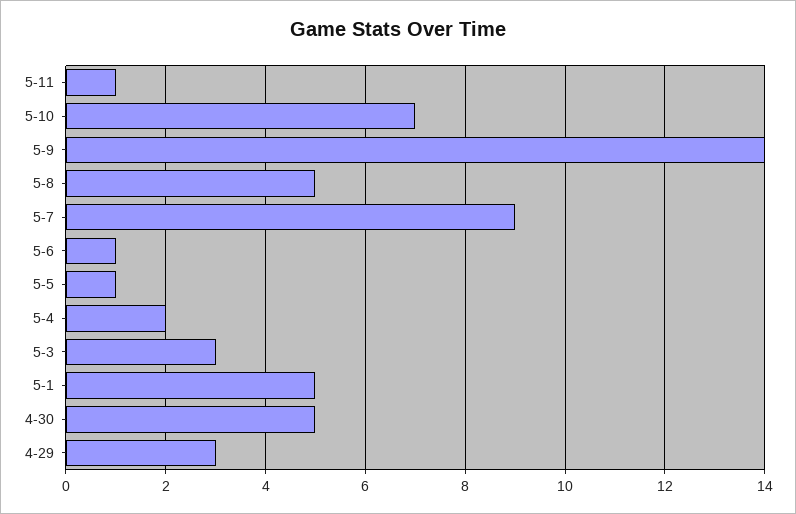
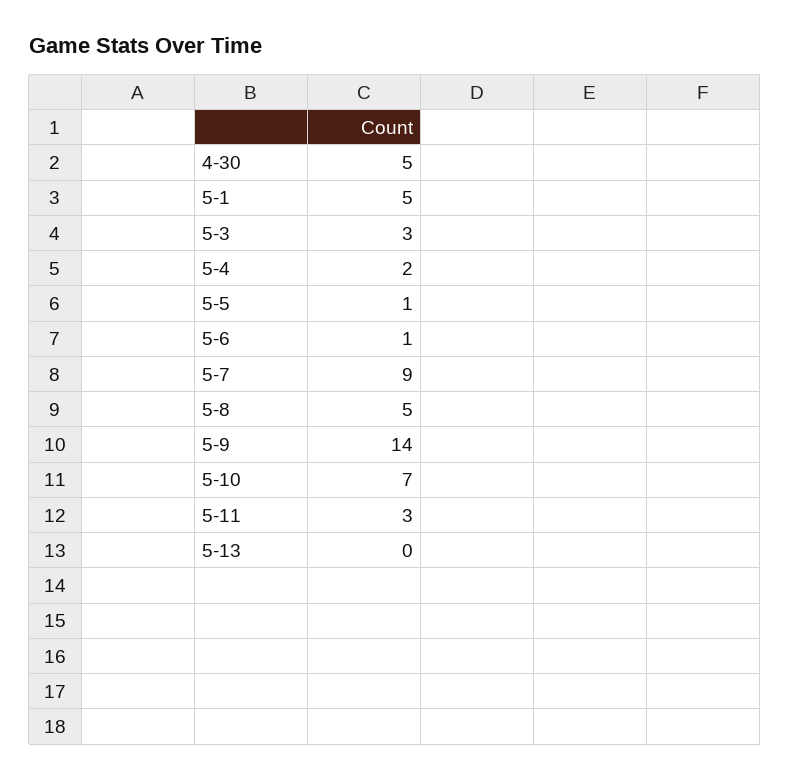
5-11: 1 -> 3
4-29: 3 -> none
5-13: none -> 0

